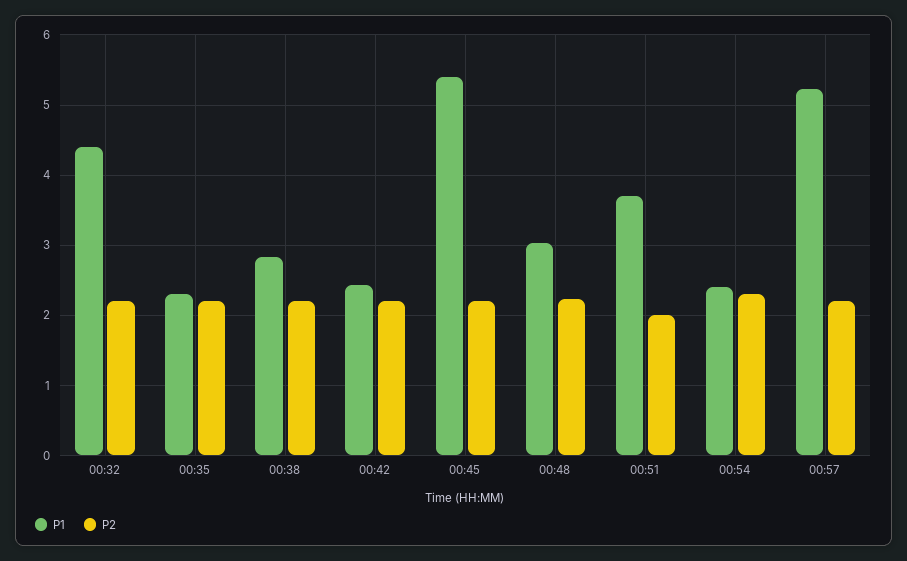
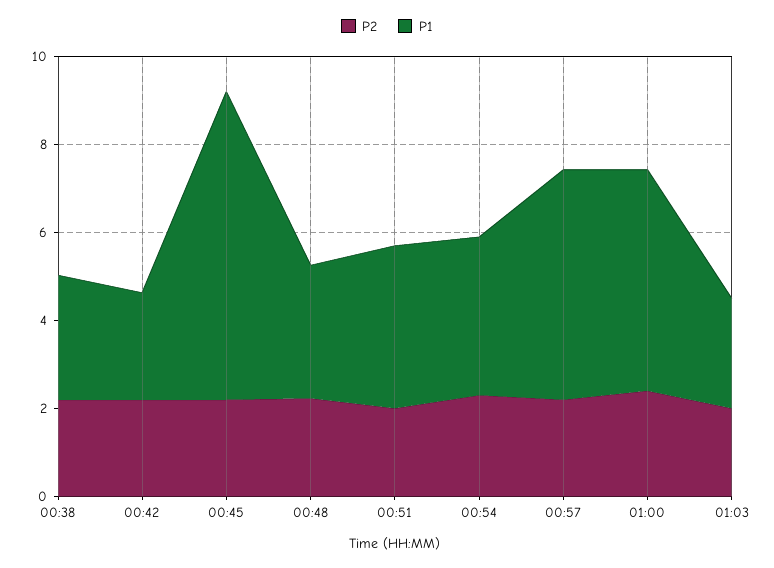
P1, 00:32: 4.4 -> none
P2, 00:32: 2.2 -> none
P1, 00:35: 2.3 -> none
P2, 00:35: 2.2 -> none
P1, 00:45: 5.4 -> 7
P1, 00:54: 2.4 -> 3.5
P2, 01:00: none -> 2.5
P1, 01:00: none -> 5
P2, 01:03: none -> 2
P1, 01:03: none -> 2.5

